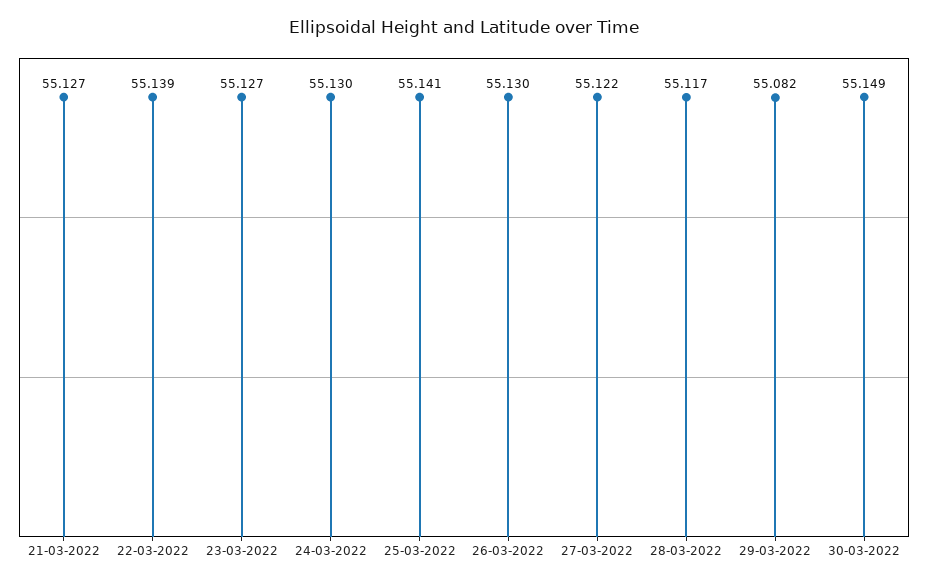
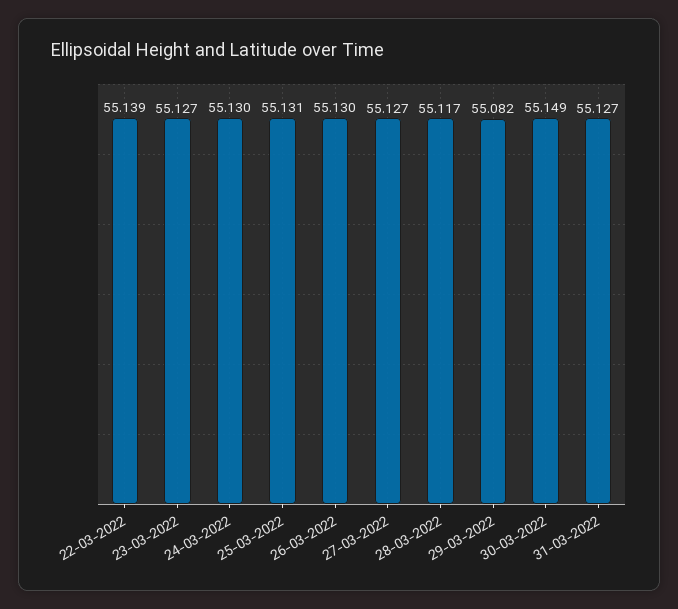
21-03-2022: 55.127 -> none
25-03-2022: 55.141 -> 55.131
27-03-2022: 55.122 -> 55.127
31-03-2022: none -> 55.127

